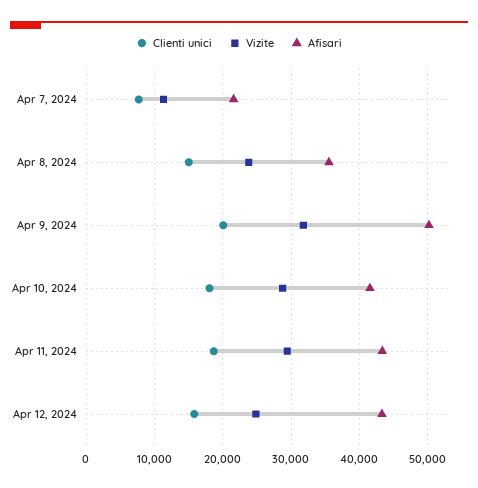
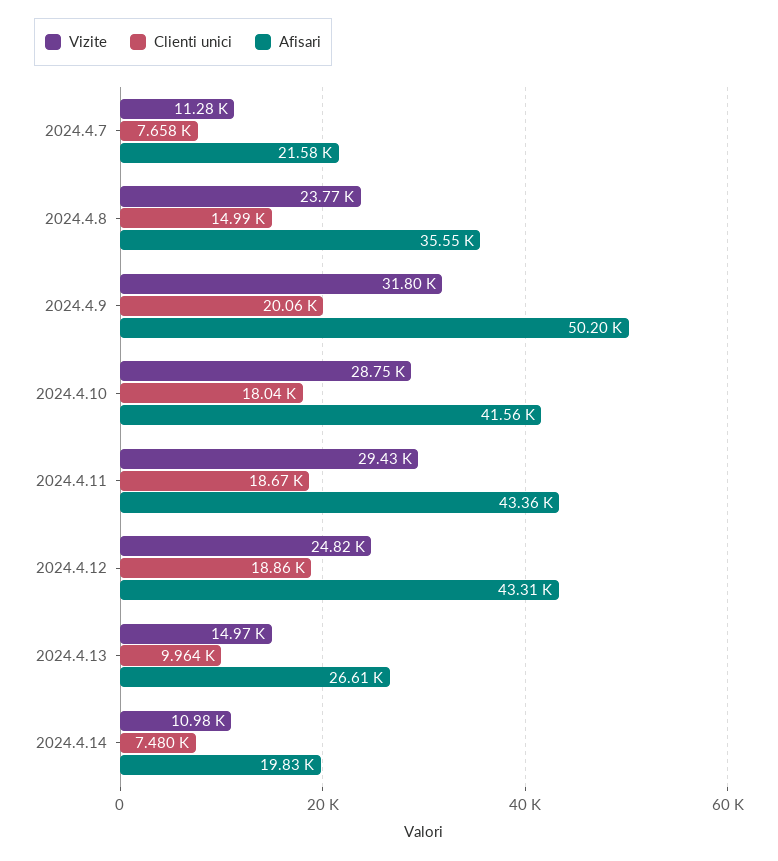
Clienti unici, Apr 12, 2024: 16000 -> 18860
Vizite, 2024.4.13: none -> 14970
Clienti unici, 2024.4.13: none -> 9964
Afisari, 2024.4.13: none -> 26610
Vizite, 2024.4.14: none -> 10980
Clienti unici, 2024.4.14: none -> 7480
Afisari, 2024.4.14: none -> 19830

